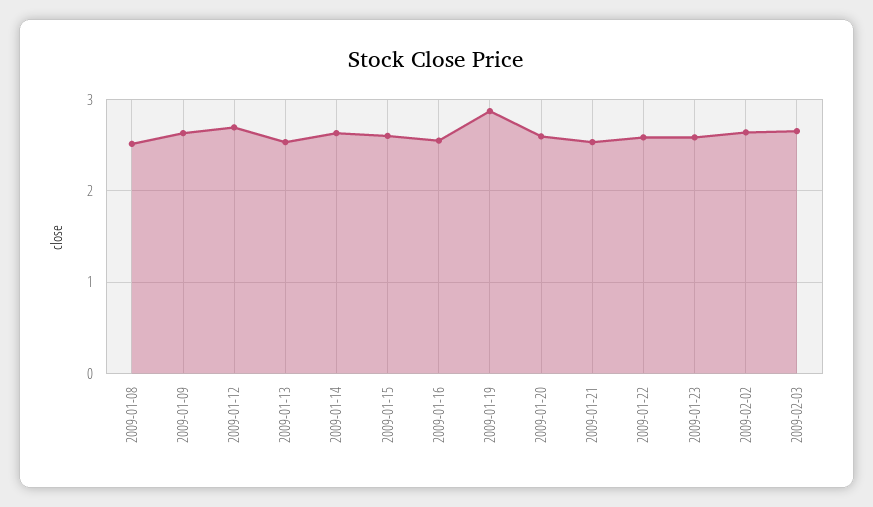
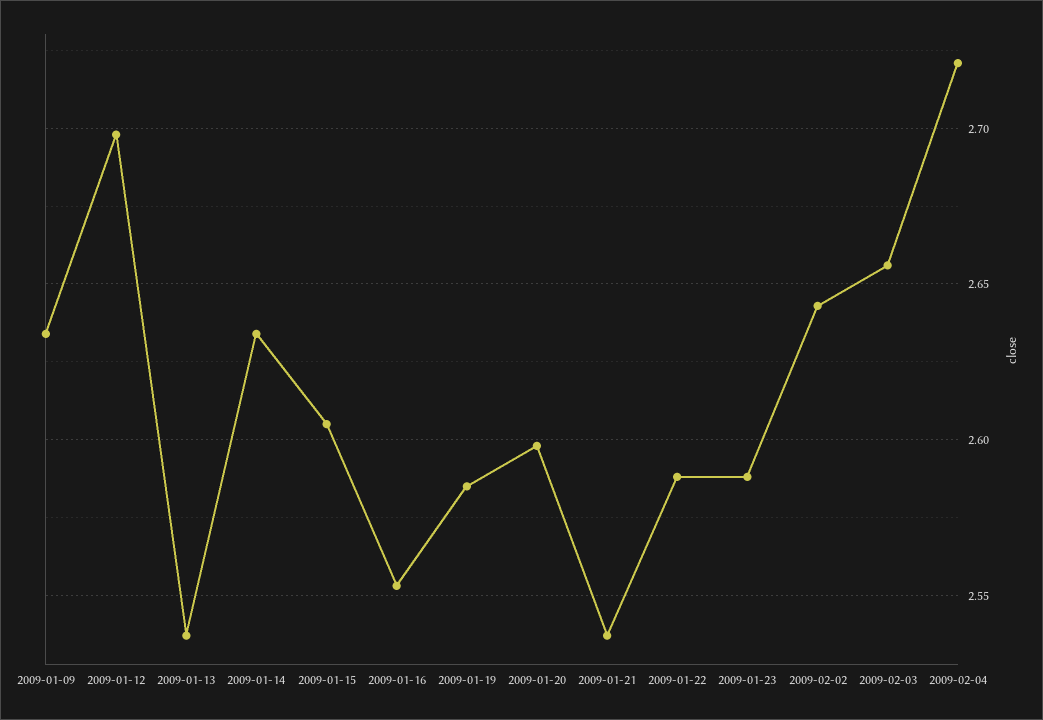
2009-01-08: 2.5 -> none
2009-01-19: 2.9 -> 2.585
2009-02-04: none -> 2.72

